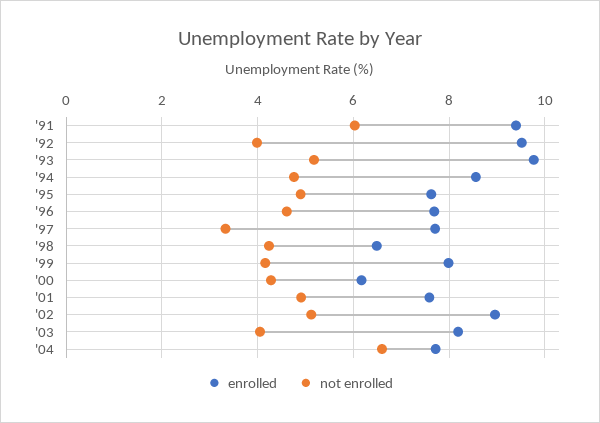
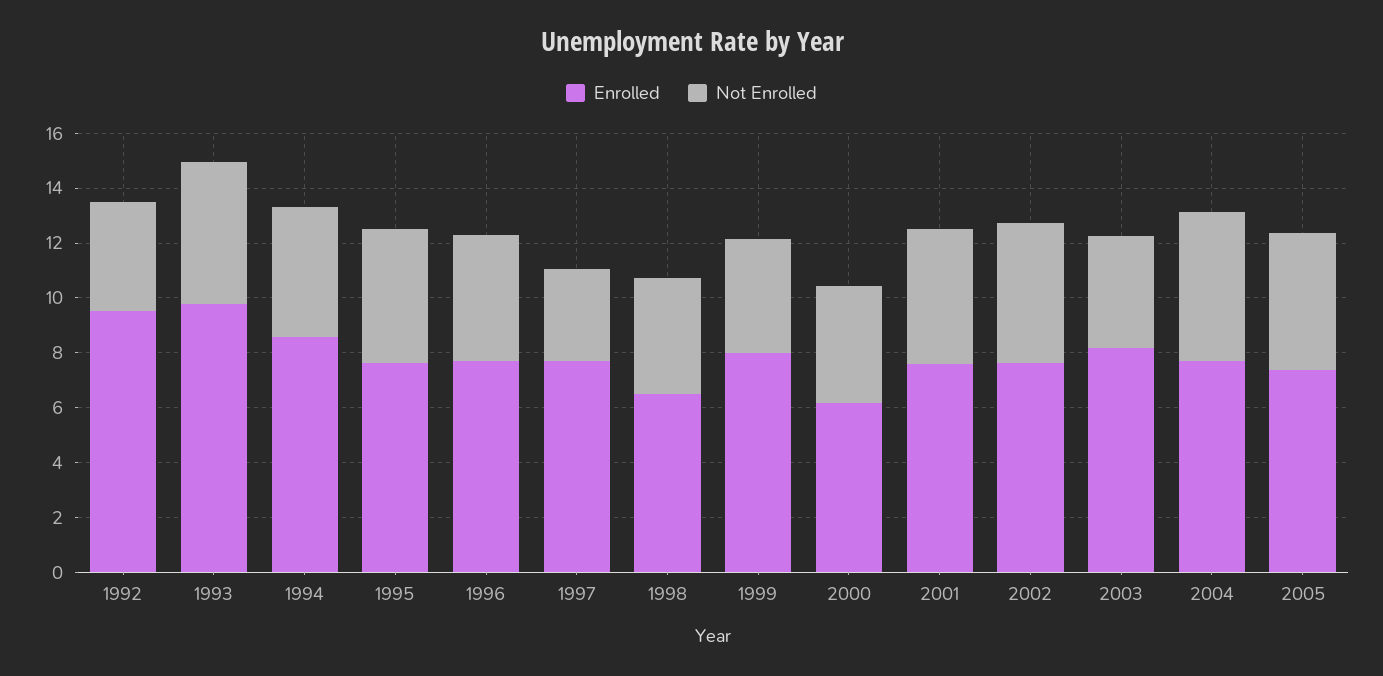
enrolled, '91: 9.4 -> none
not enrolled, '91: 6 -> none
enrolled, '02: 9 -> 7.5
not enrolled, '04: 6.6 -> 5.5
enrolled, 2005: none -> 7.5
not enrolled, 2005: none -> 5

